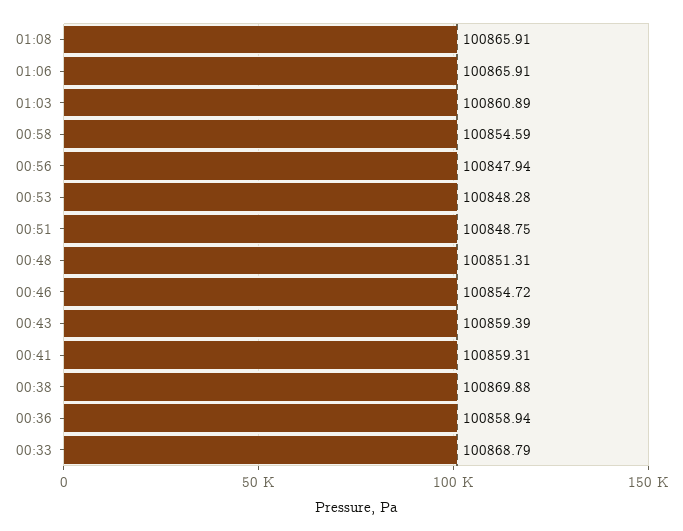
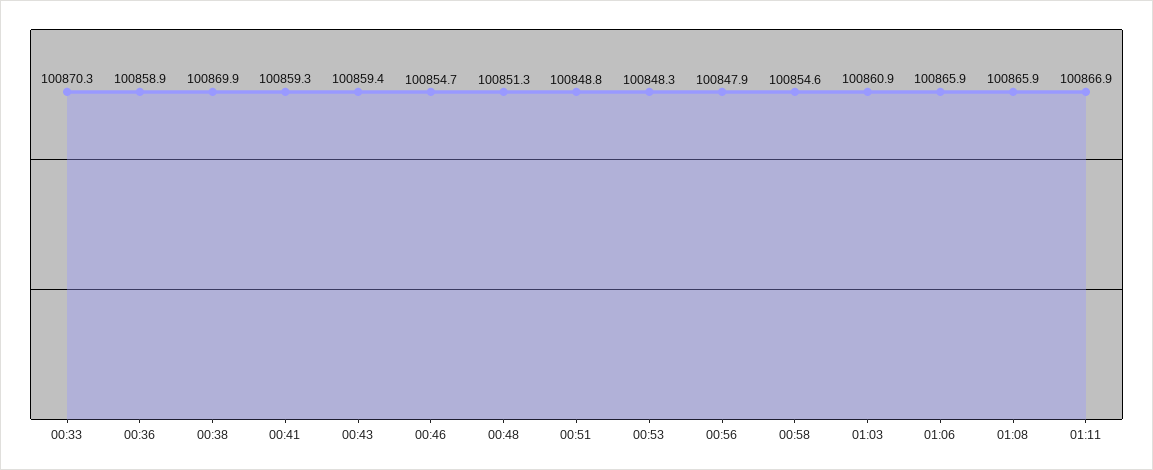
00:33: 100868.79 -> 100870.3
01:11: none -> 100866.9

